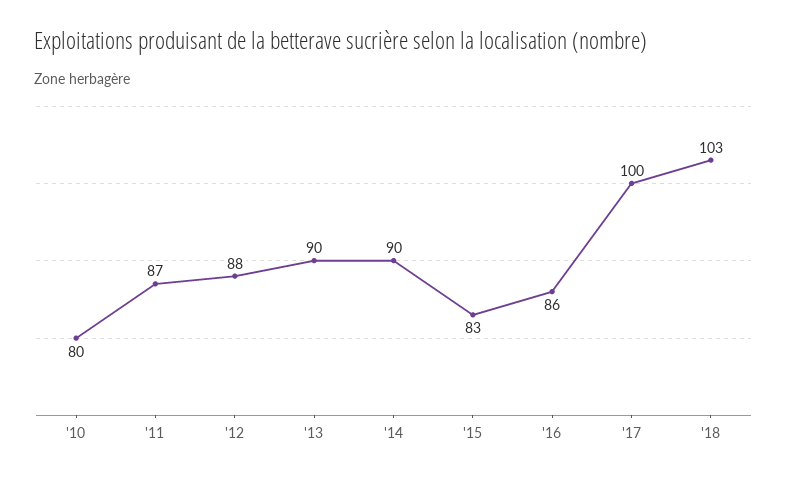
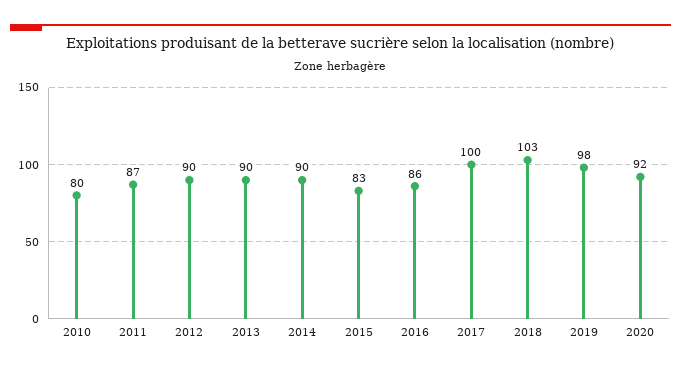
'12: 88 -> 90
2019: none -> 98
2020: none -> 92

